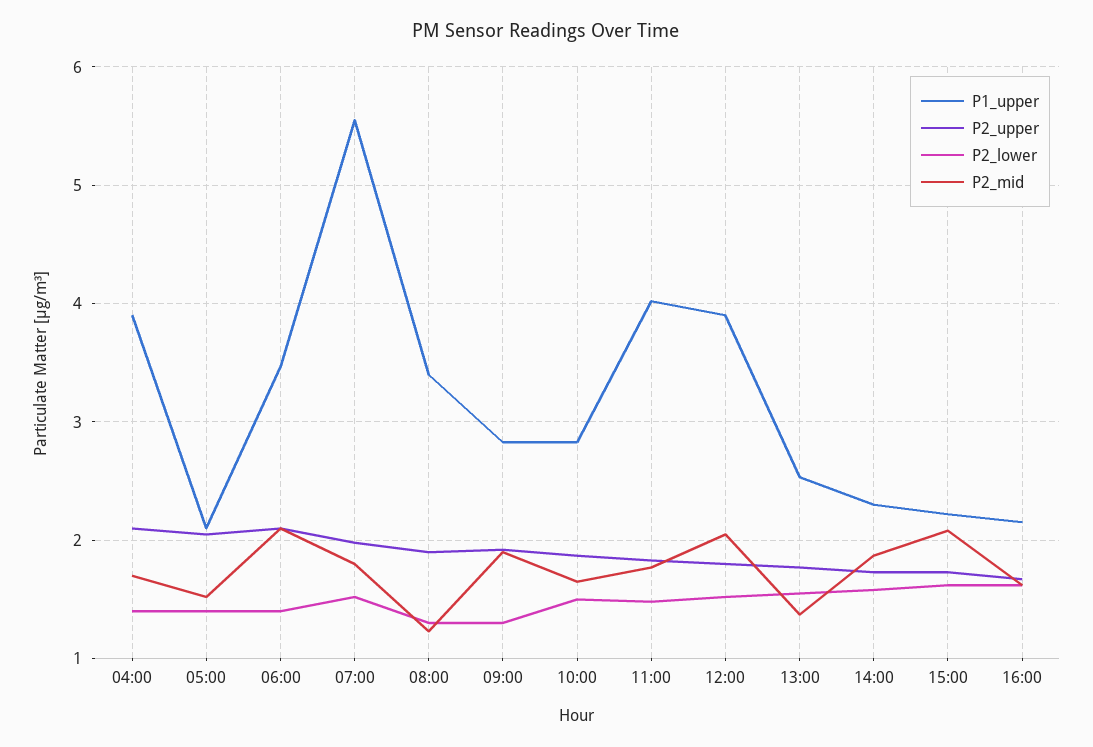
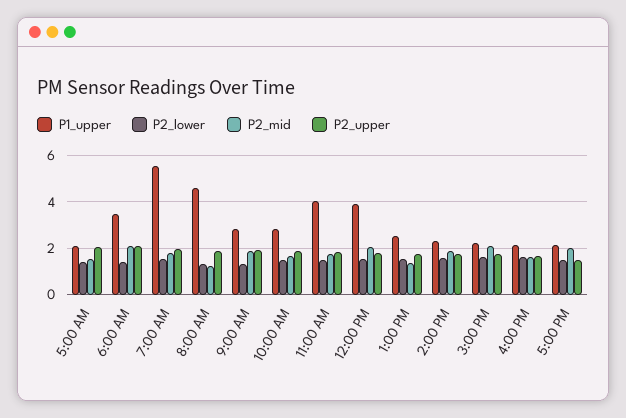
P1_upper, 04:00: 3.9 -> none
P2_upper, 04:00: 2.1 -> none
P2_lower, 04:00: 1.4 -> none
P2_mid, 04:00: 1.7 -> none
P1_upper, 08:00: 3.4 -> 4.5
P1_upper, 5:00 PM: none -> 2
P2_lower, 5:00 PM: none -> 1.5
P2_mid, 5:00 PM: none -> 2
P2_upper, 5:00 PM: none -> 1.5

